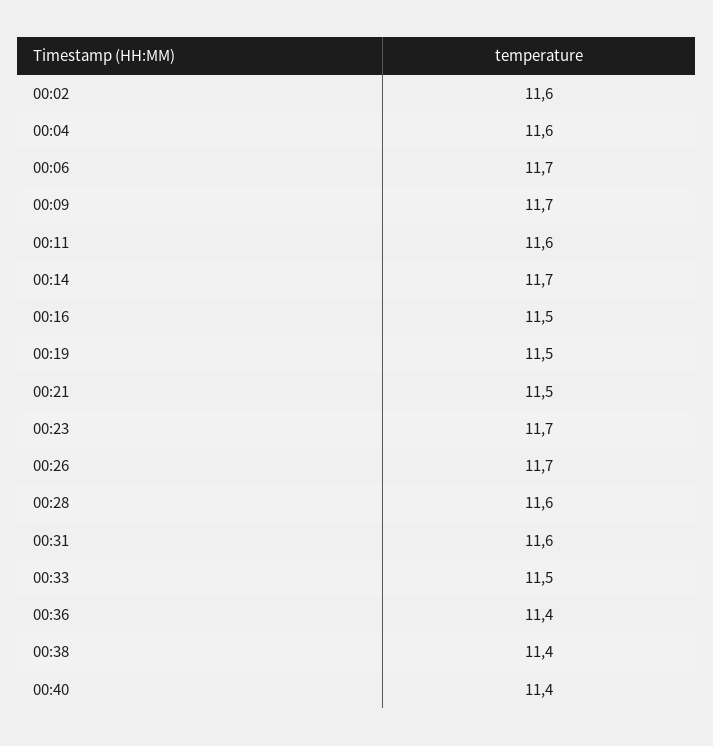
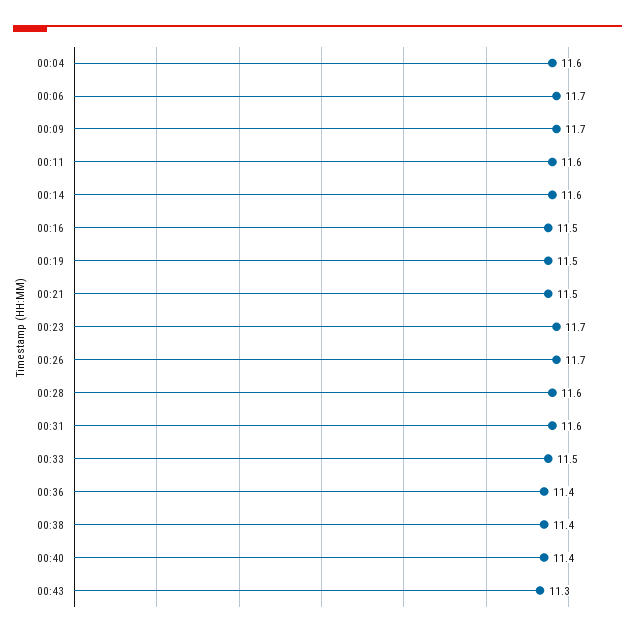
00:02: 11.6 -> none
00:14: 11.7 -> 11.6
00:43: none -> 11.3

